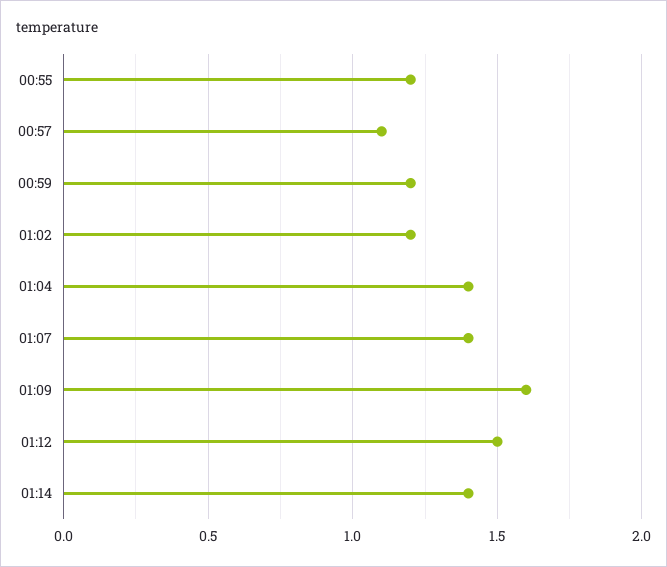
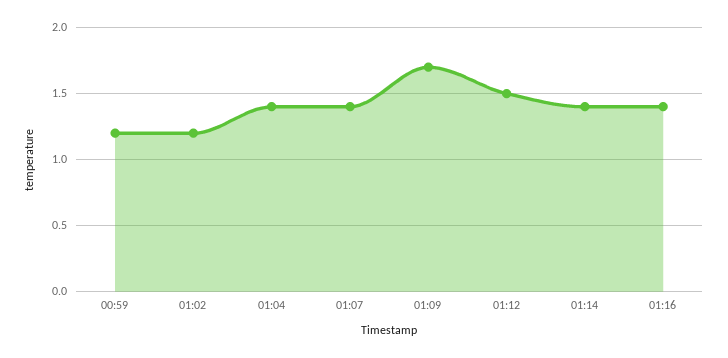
00:55: 1.2 -> none
00:57: 1.1 -> none
01:09: 1.6 -> 1.7
01:16: none -> 1.4

